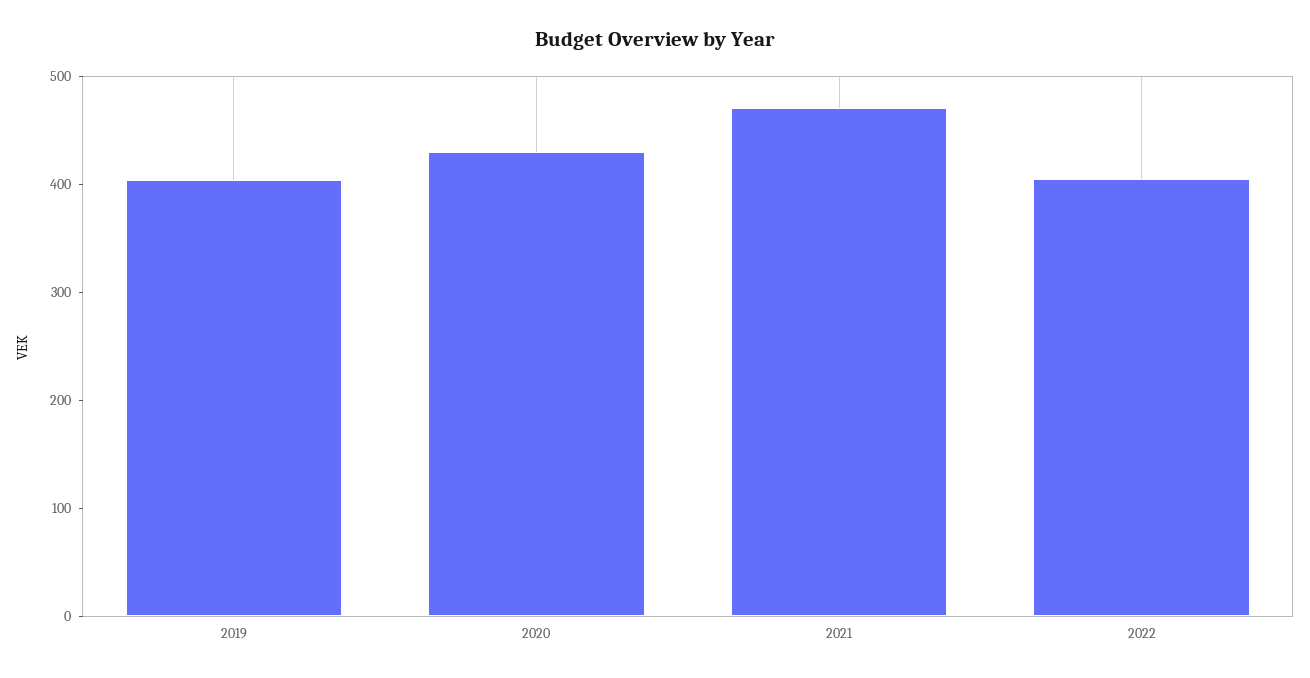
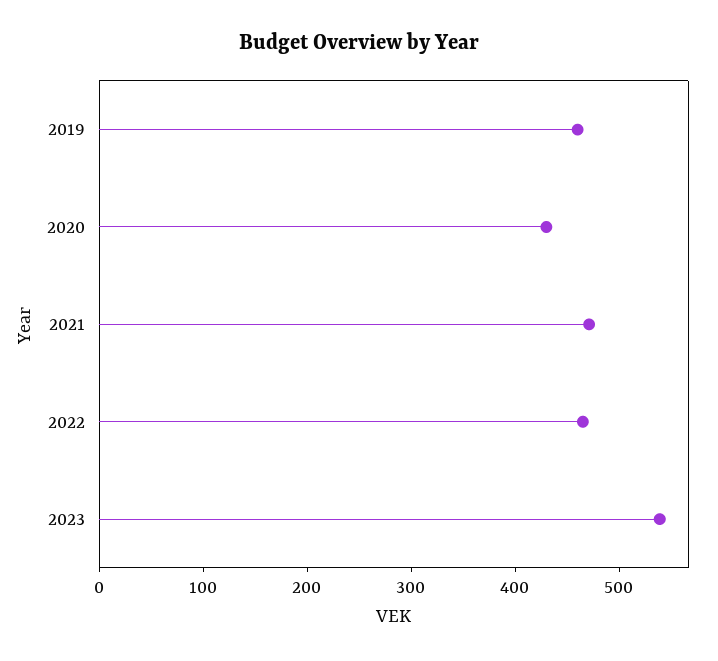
2019: 400 -> 460
2022: 400 -> 460
2023: none -> 540

